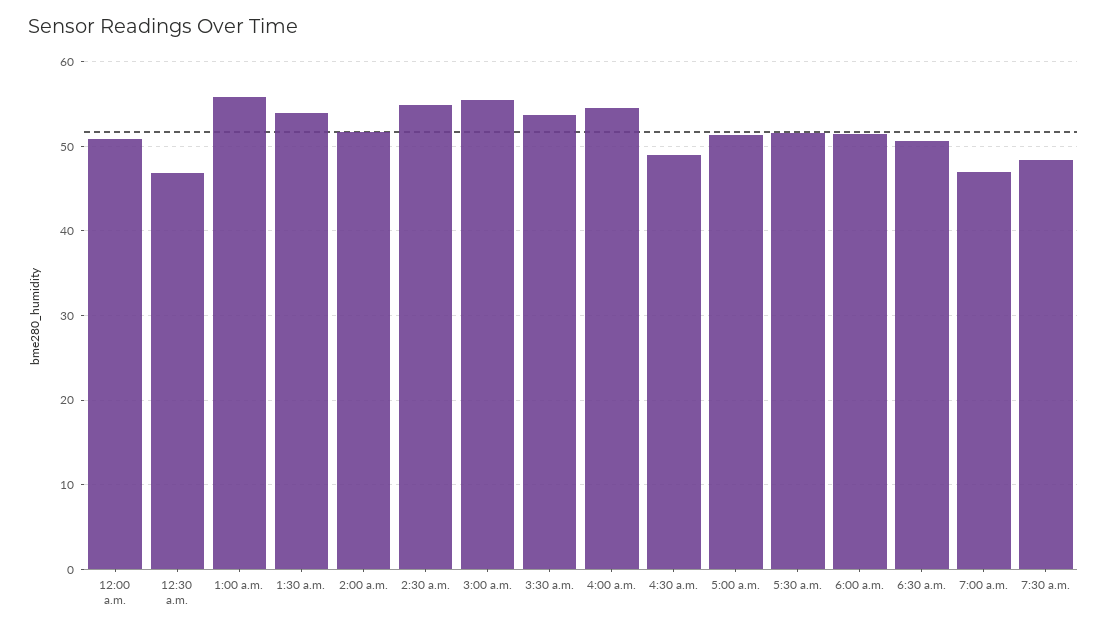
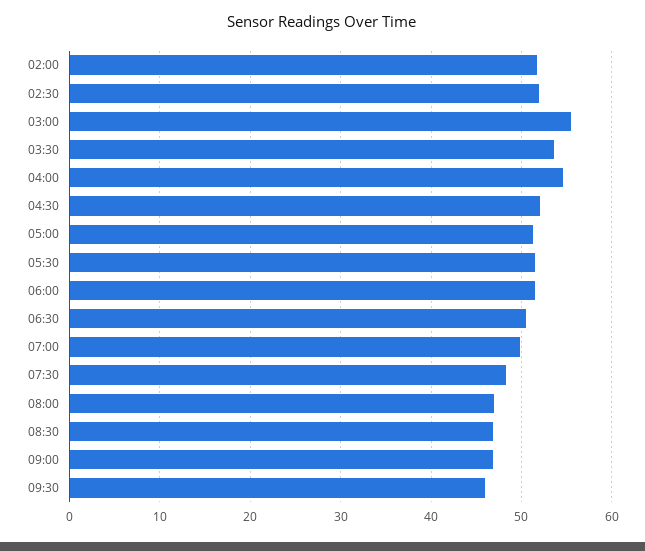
12:00 a.m.: 51 -> none
12:30 a.m.: 47 -> none
1:00 a.m.: 56 -> none
1:30 a.m.: 54 -> none
2:30 a.m.: 55 -> 52
4:30 a.m.: 49 -> 52
7:00 a.m.: 47 -> 50
08:00: none -> 47
08:30: none -> 47
09:00: none -> 47
09:30: none -> 46

